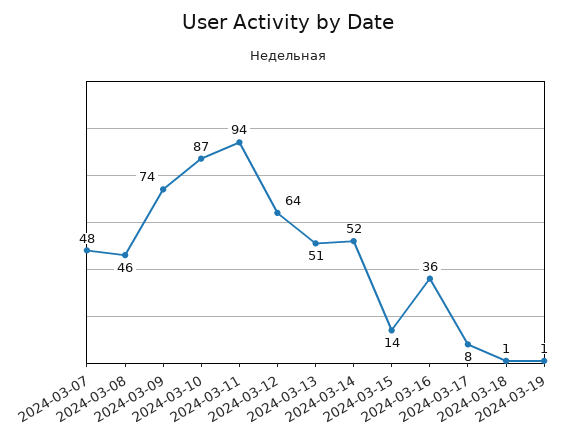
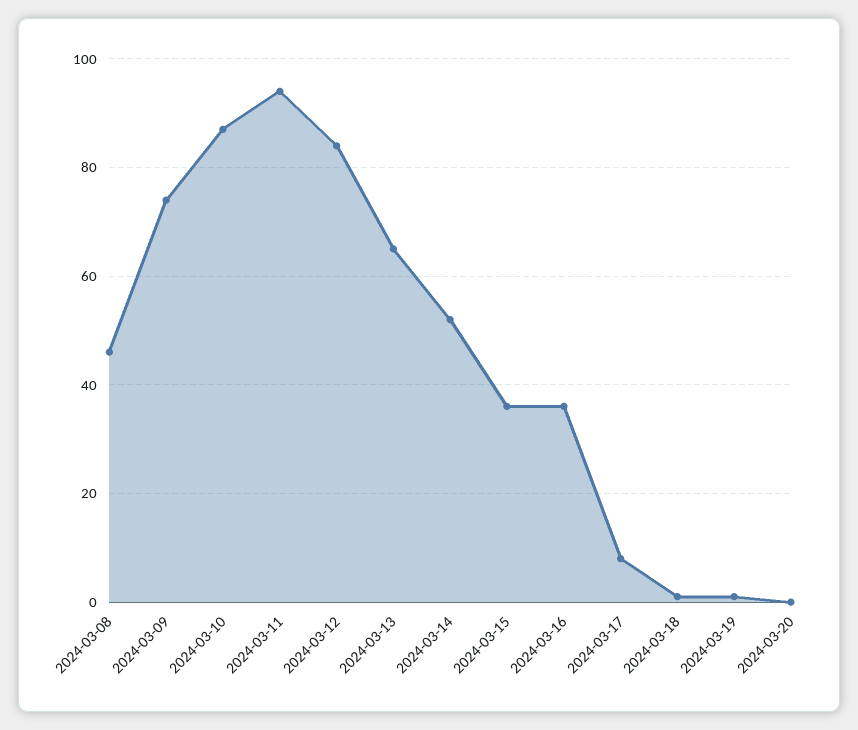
2024-03-07: 48 -> none
2024-03-12: 64 -> 85
2024-03-13: 51 -> 65
2024-03-15: 14 -> 35
2024-03-20: none -> 0

